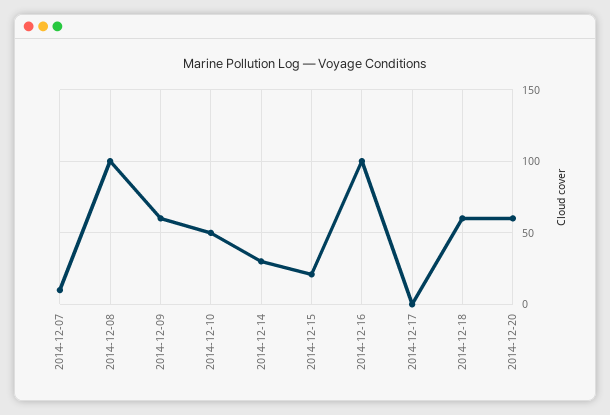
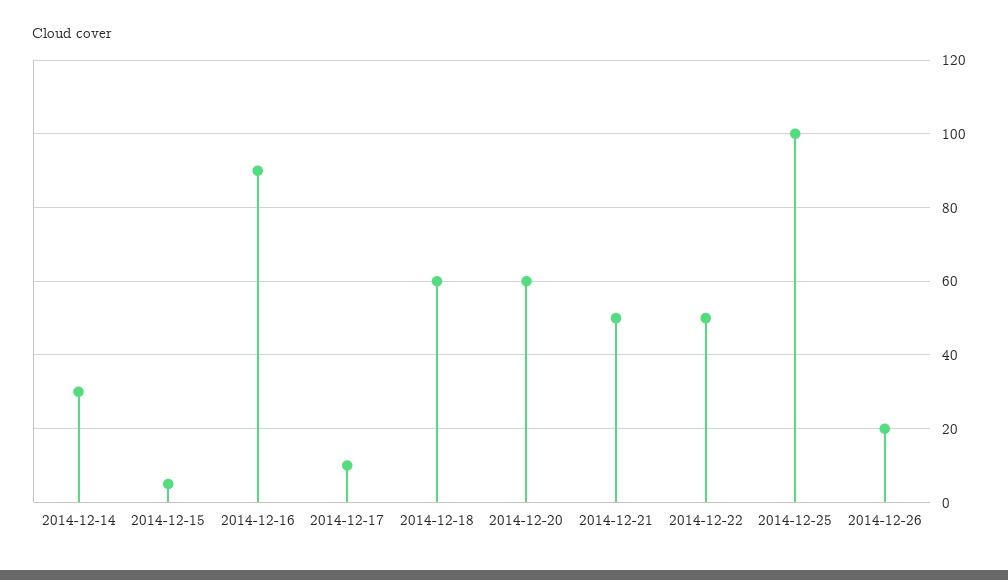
2014-12-07: 10 -> none
2014-12-08: 100 -> none
2014-12-09: 60 -> none
2014-12-10: 50 -> none
2014-12-15: 20 -> 5
2014-12-16: 100 -> 90
2014-12-17: 0 -> 10
2014-12-21: none -> 50
2014-12-22: none -> 50
2014-12-25: none -> 100
2014-12-26: none -> 20

